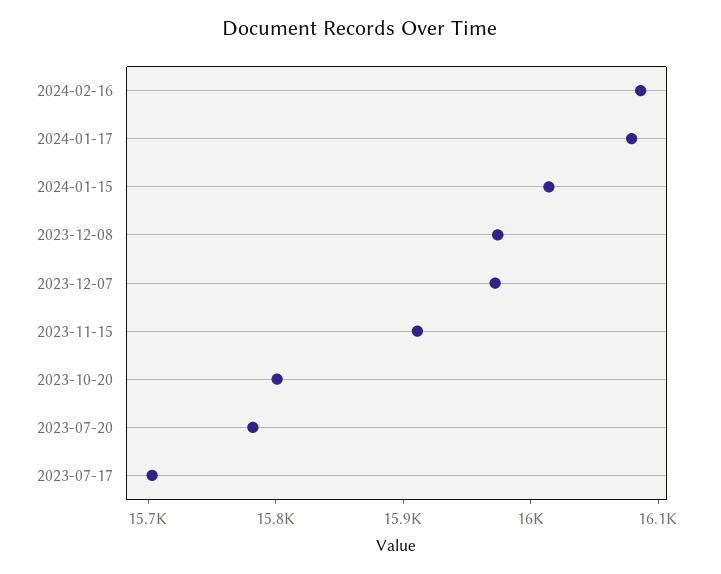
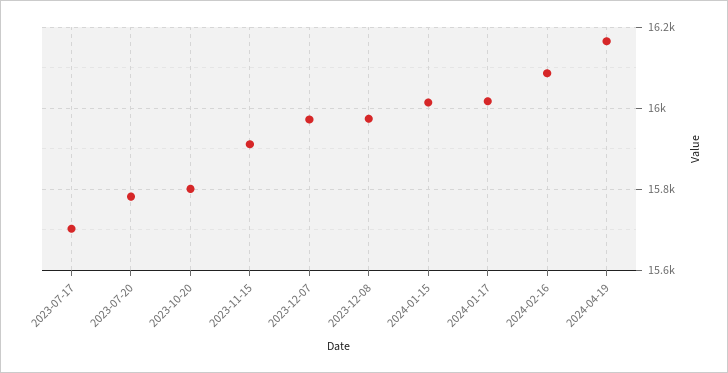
2024-01-17: 16080 -> 16020
2024-04-19: none -> 16160

